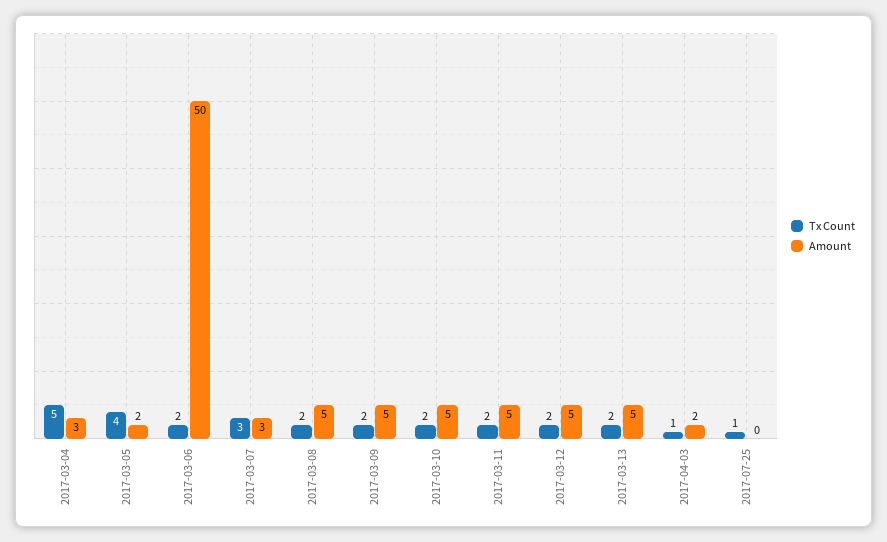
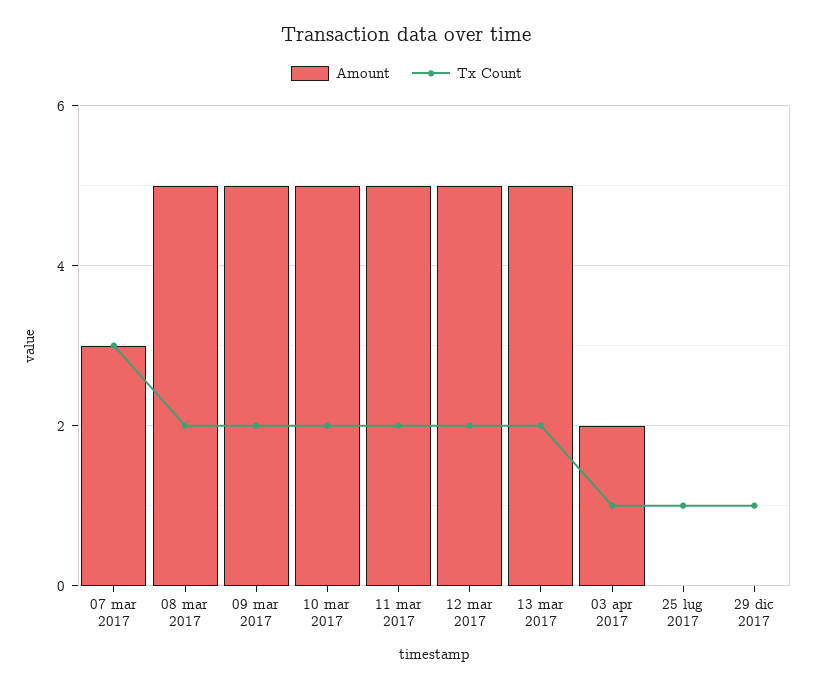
Tx Count, 2017-03-04: 5 -> none
Amount, 2017-03-04: 3 -> none
Tx Count, 2017-03-05: 4 -> none
Amount, 2017-03-05: 2 -> none
Tx Count, 2017-03-06: 2 -> none
Amount, 2017-03-06: 50 -> none
Amount, 29 dic 2017: none -> 0
Tx Count, 29 dic 2017: none -> 1

